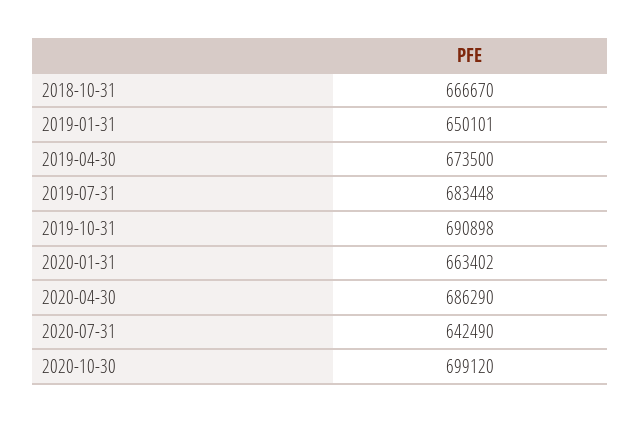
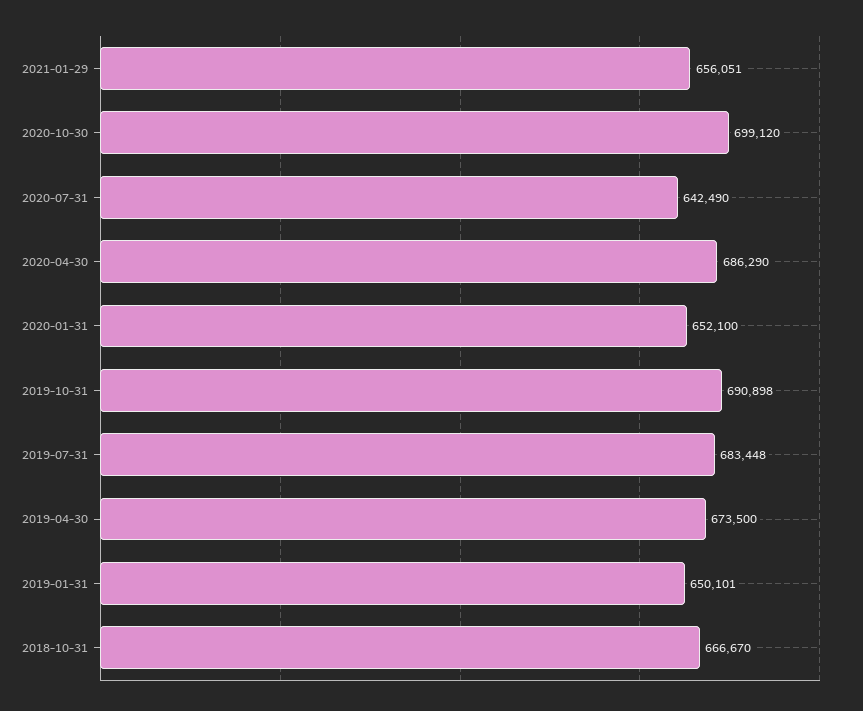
2020-01-31: 663402 -> 652100
2021-01-29: none -> 656051

